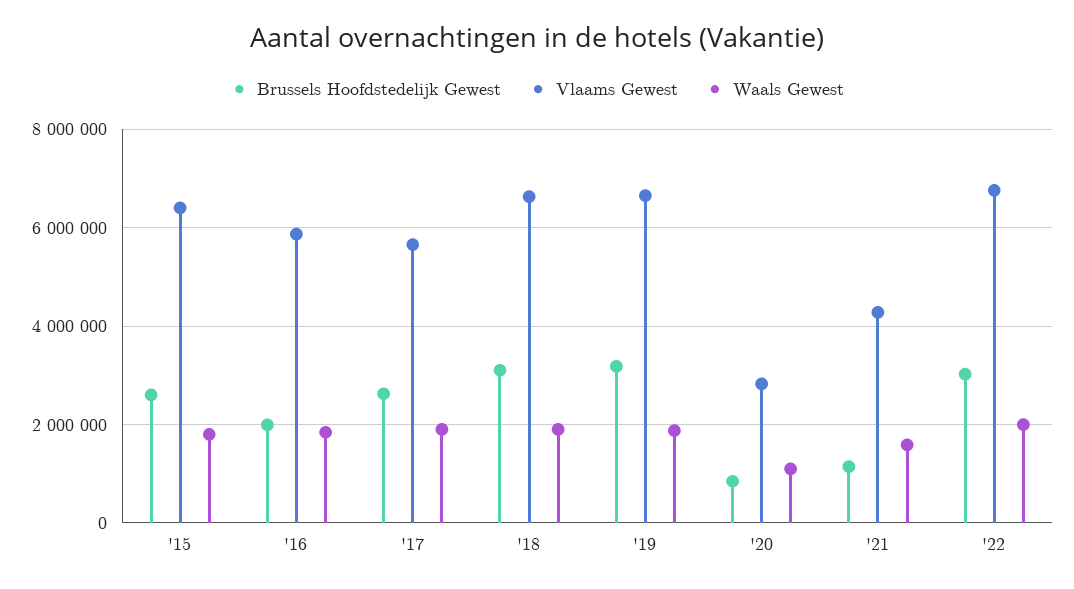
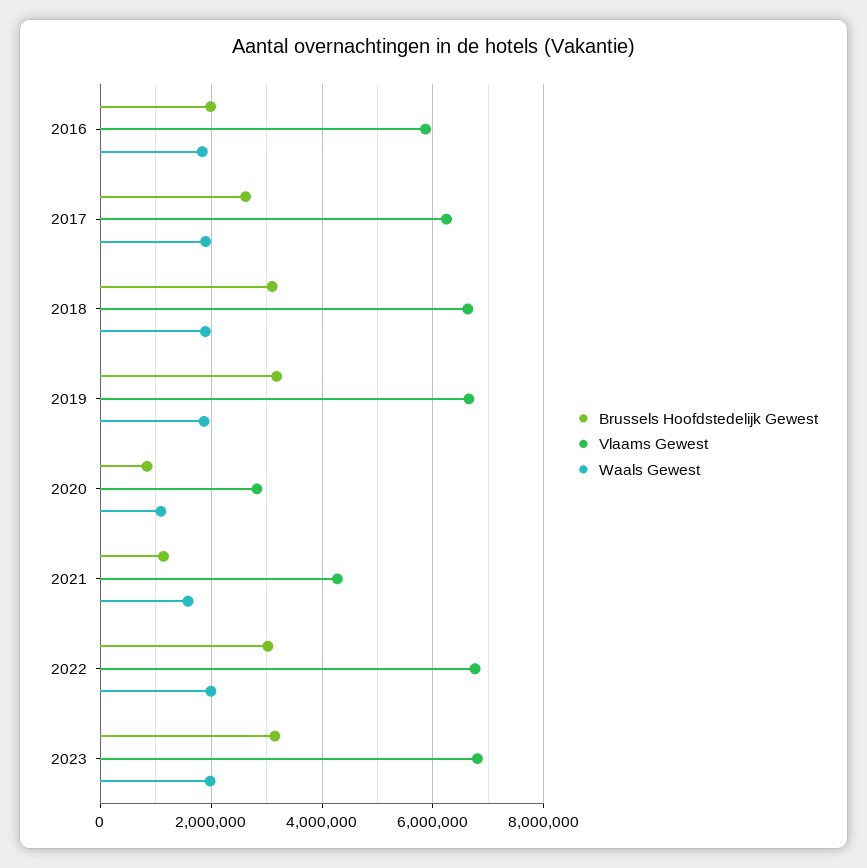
Brussels Hoofdstedelijk Gewest, '15: 2600000 -> none
Vlaams Gewest, '15: 6400000 -> none
Waals Gewest, '15: 1800000 -> none
Vlaams Gewest, '17: 5600000 -> 6200000
Brussels Hoofdstedelijk Gewest, 2023: none -> 3200000
Vlaams Gewest, 2023: none -> 6800000
Waals Gewest, 2023: none -> 2000000

